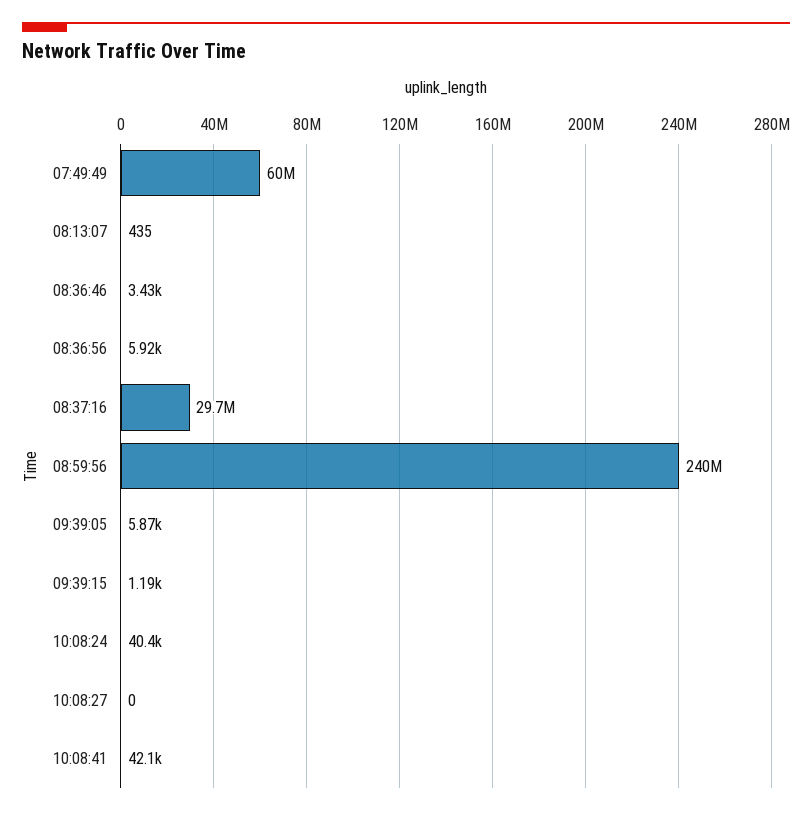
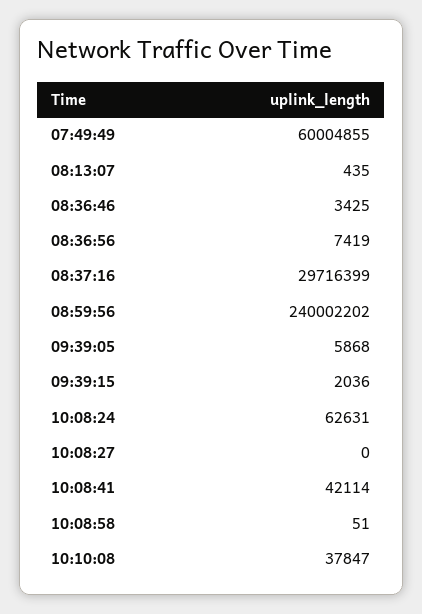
08:36:56: 5920 -> 7419
09:39:15: 1190 -> 2036
10:08:24: 40400 -> 62631
10:08:58: none -> 51
10:10:08: none -> 37847

